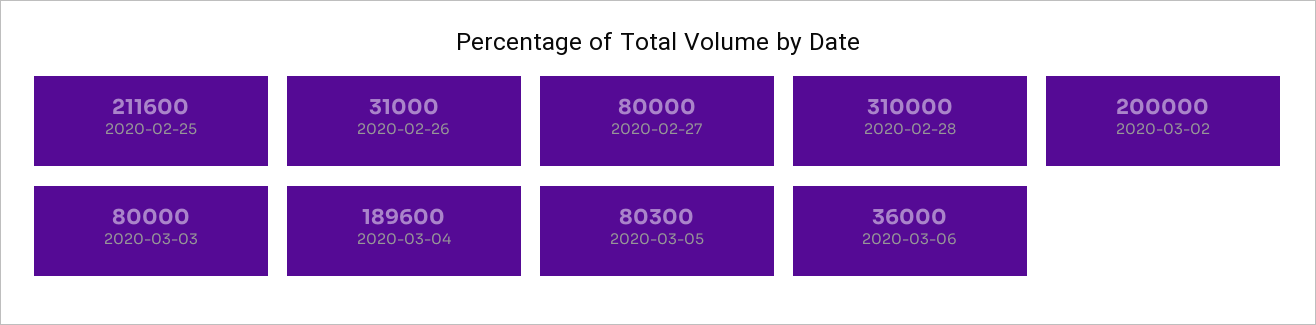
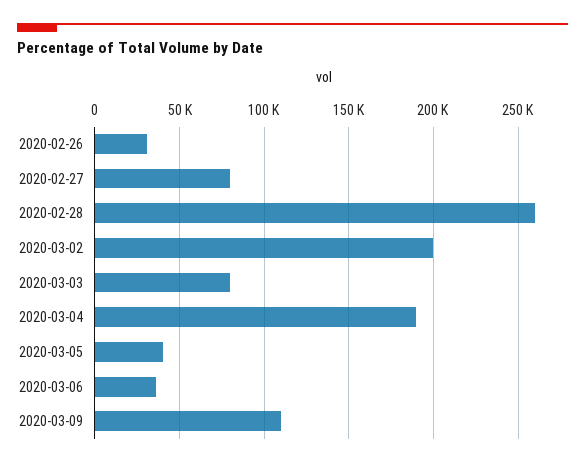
2020-02-25: 211600 -> none
2020-02-28: 310000 -> 260000
2020-03-05: 80300 -> 40000
2020-03-09: none -> 110000

